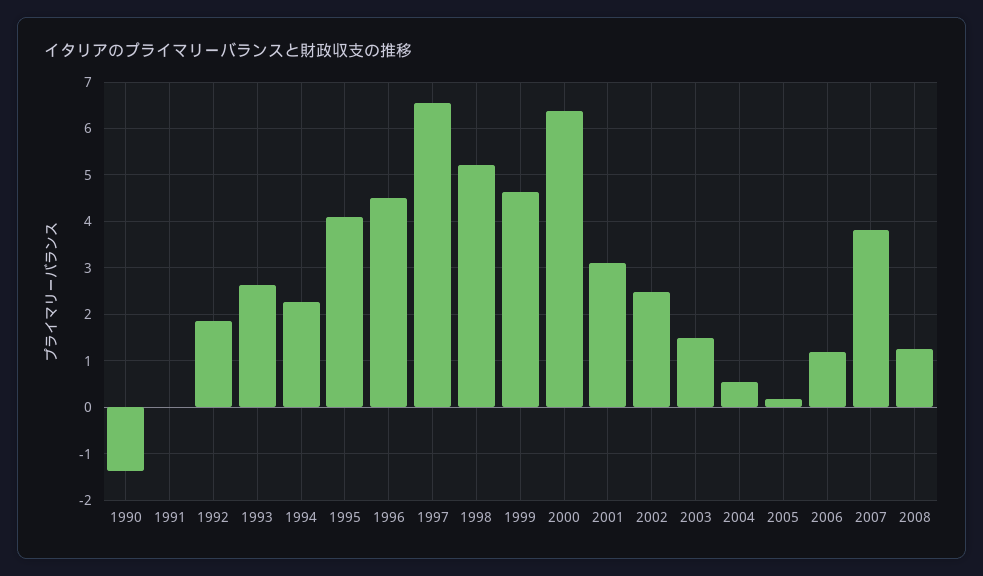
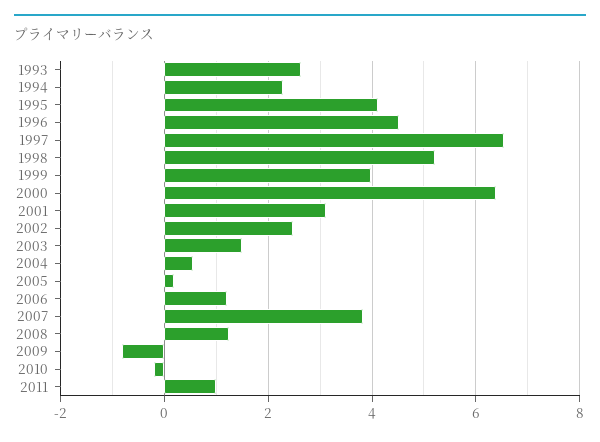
1990: -1.4 -> none
1991: 0 -> none
1992: 1.8 -> none
1999: 4.6 -> 4
2009: none -> -0.8
2010: none -> -0.2
2011: none -> 1

